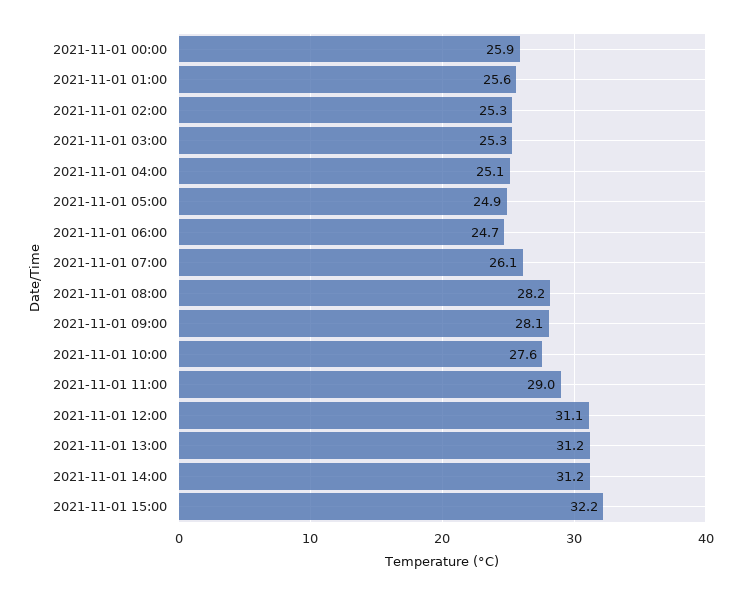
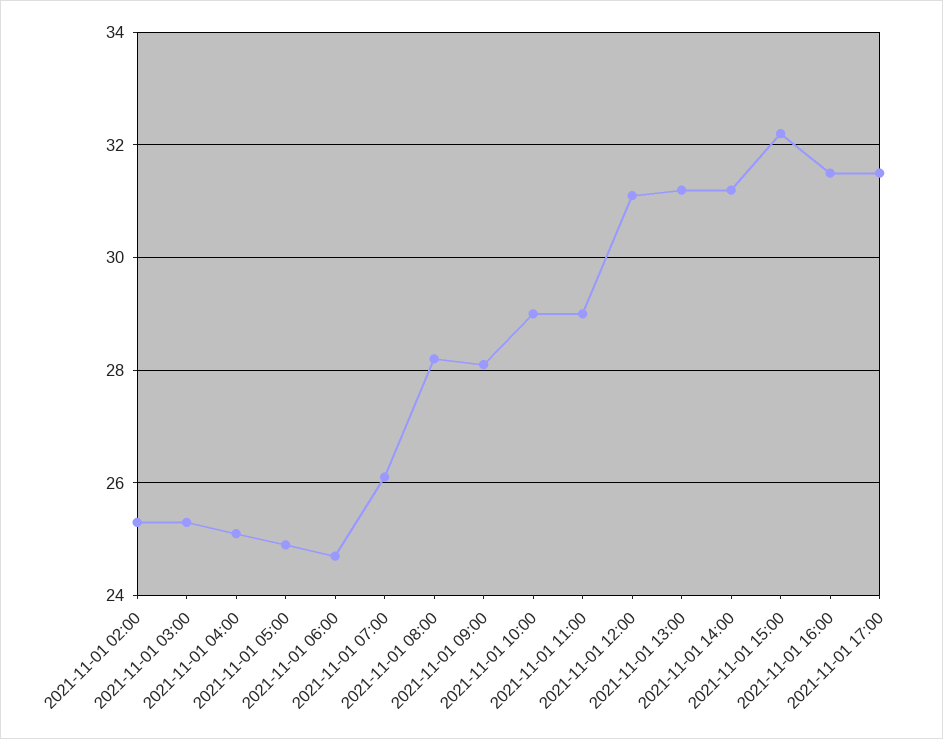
2021-11-01 00:00: 25.9 -> none
2021-11-01 01:00: 25.6 -> none
2021-11-01 10:00: 27.6 -> 29
2021-11-01 16:00: none -> 31.5
2021-11-01 17:00: none -> 31.5

